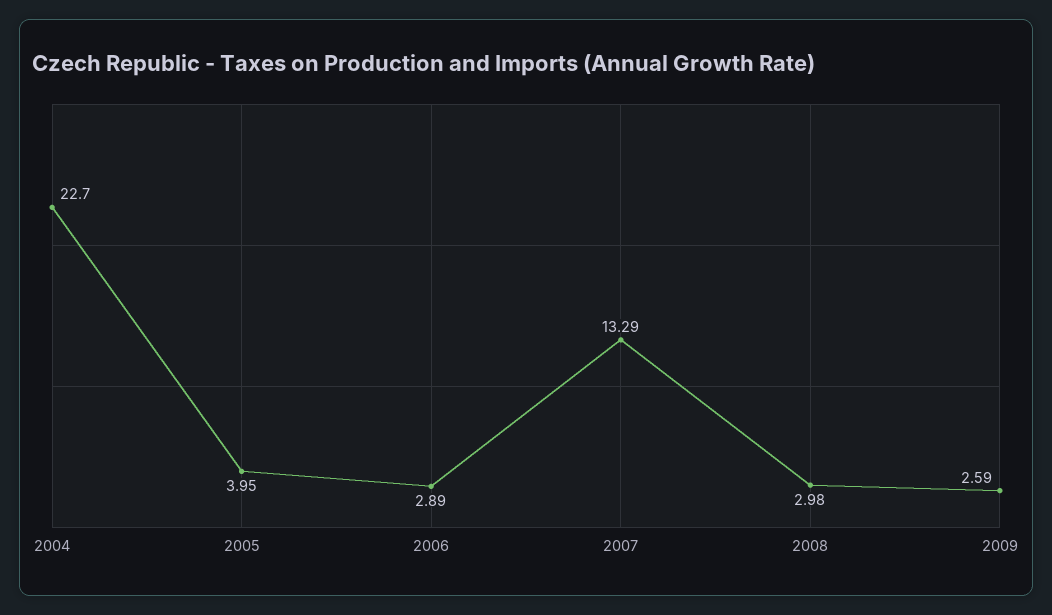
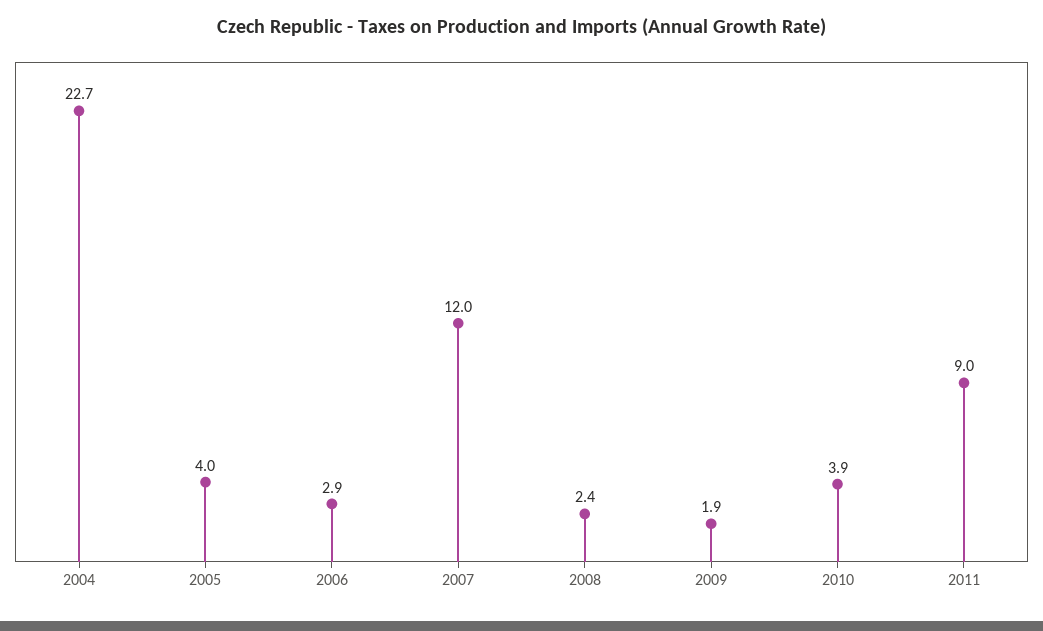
2007: 13.29 -> 12
2008: 2.98 -> 2.4
2009: 2.59 -> 1.9
2010: none -> 3.9
2011: none -> 9

